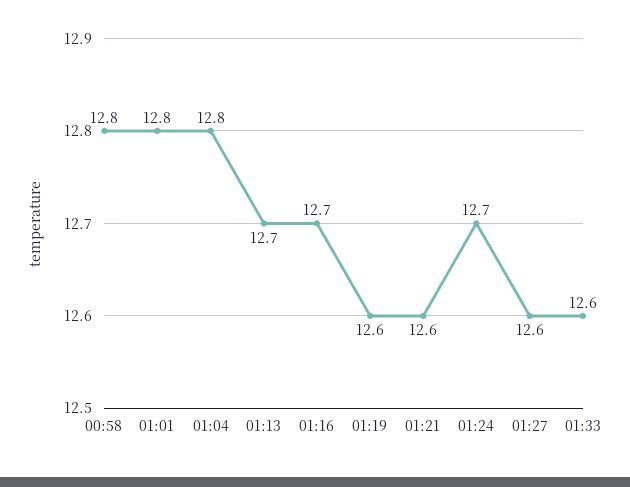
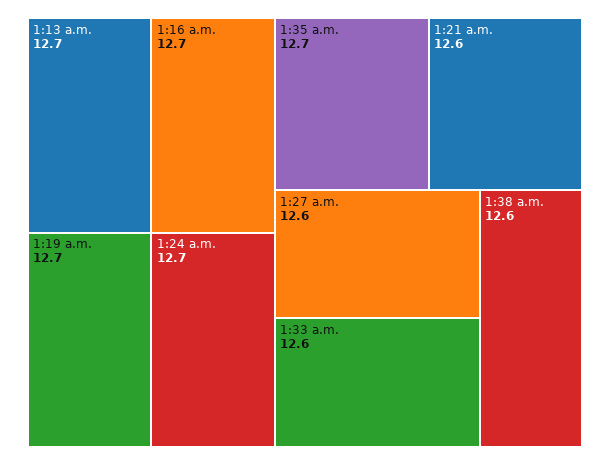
00:58: 12.8 -> none
01:01: 12.8 -> none
01:04: 12.8 -> none
01:19: 12.6 -> 12.7
1:35 a.m.: none -> 12.7
1:38 a.m.: none -> 12.6

